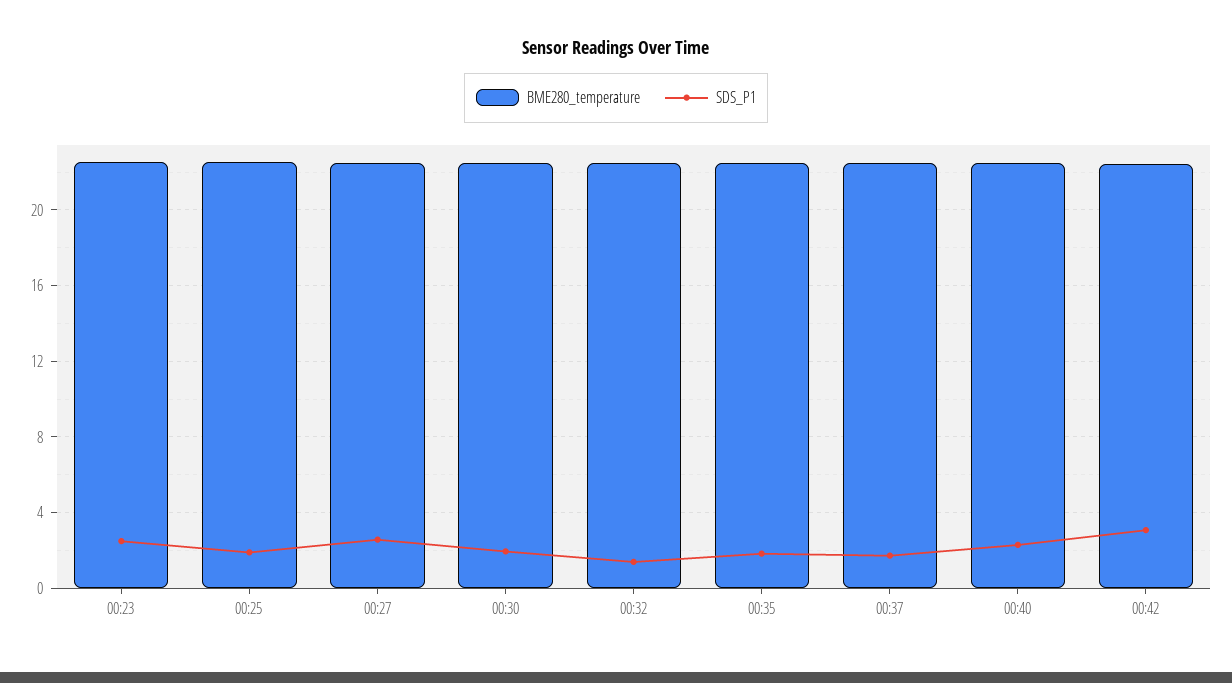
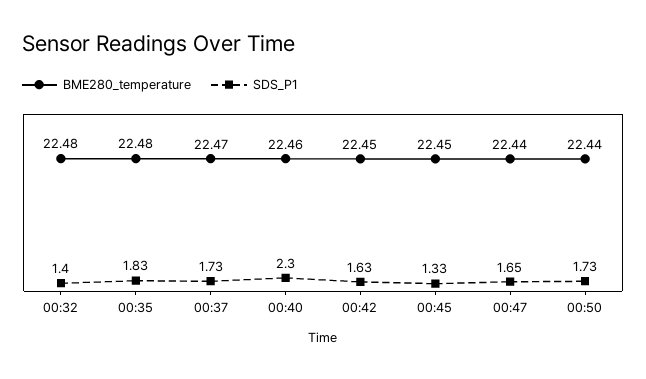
BME280_temperature, 00:23: 22.5 -> none
SDS_P1, 00:23: 2.5 -> none
BME280_temperature, 00:25: 22.5 -> none
SDS_P1, 00:25: 2 -> none
BME280_temperature, 00:27: 22.5 -> none
SDS_P1, 00:27: 2.5 -> none
BME280_temperature, 00:30: 22.5 -> none
SDS_P1, 00:30: 2 -> none
SDS_P1, 00:42: 3 -> 1.63
BME280_temperature, 00:45: none -> 22.45
SDS_P1, 00:45: none -> 1.33
BME280_temperature, 00:47: none -> 22.44
SDS_P1, 00:47: none -> 1.65
BME280_temperature, 00:50: none -> 22.44
SDS_P1, 00:50: none -> 1.73

